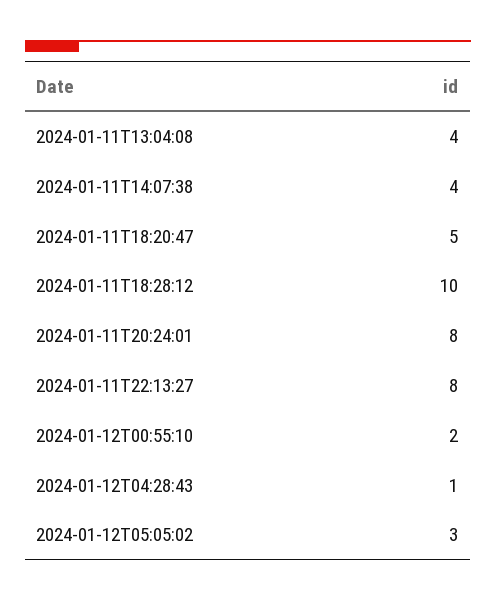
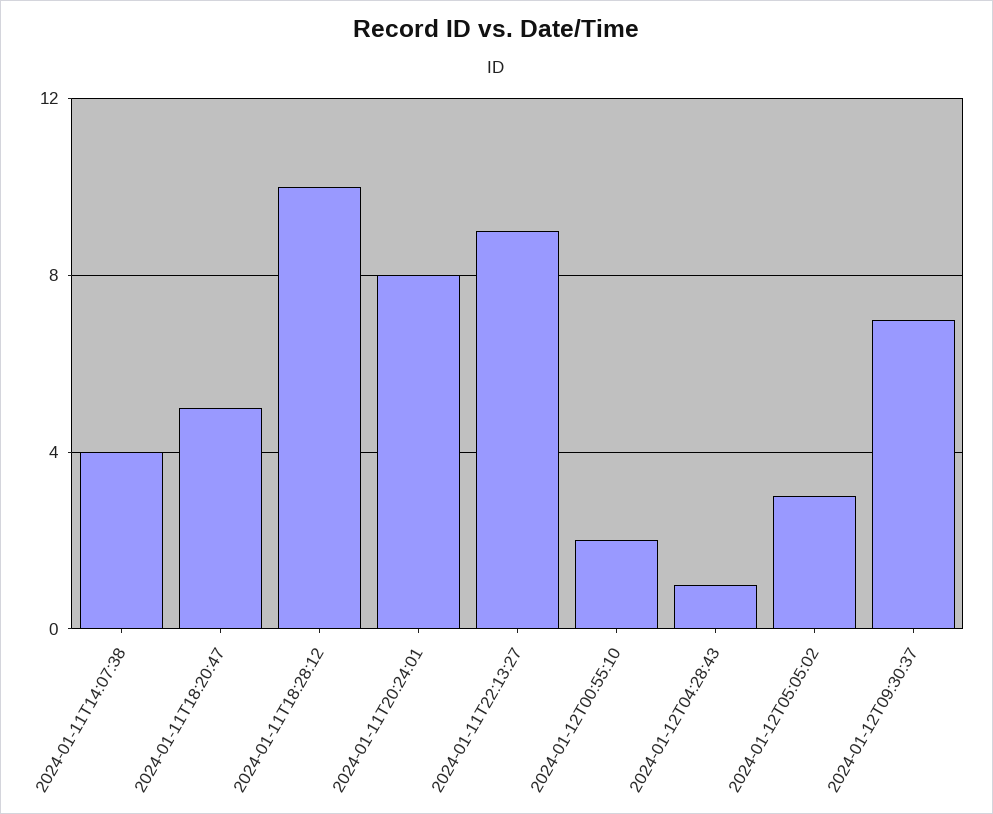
2024-01-11T13:04:08: 4 -> none
2024-01-11T22:13:27: 8 -> 9
2024-01-12T09:30:37: none -> 7

